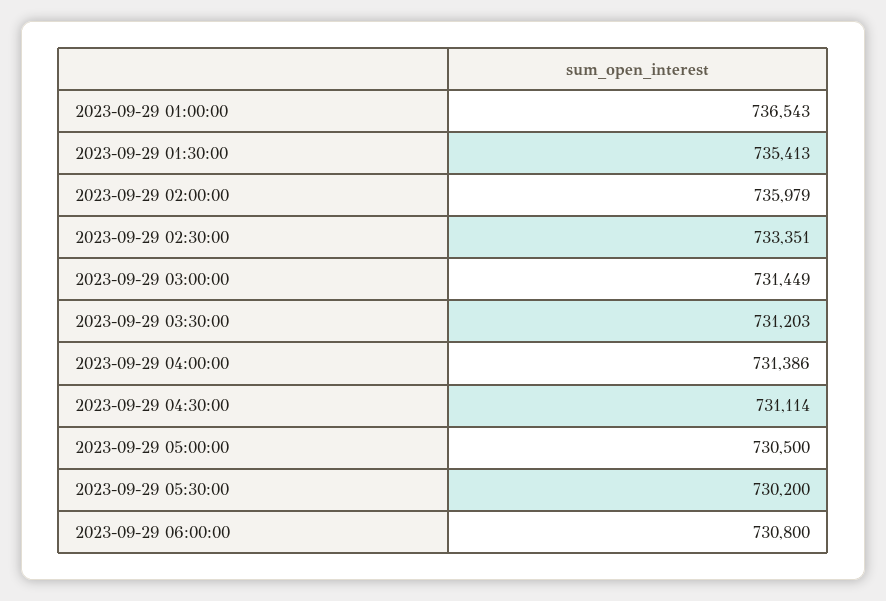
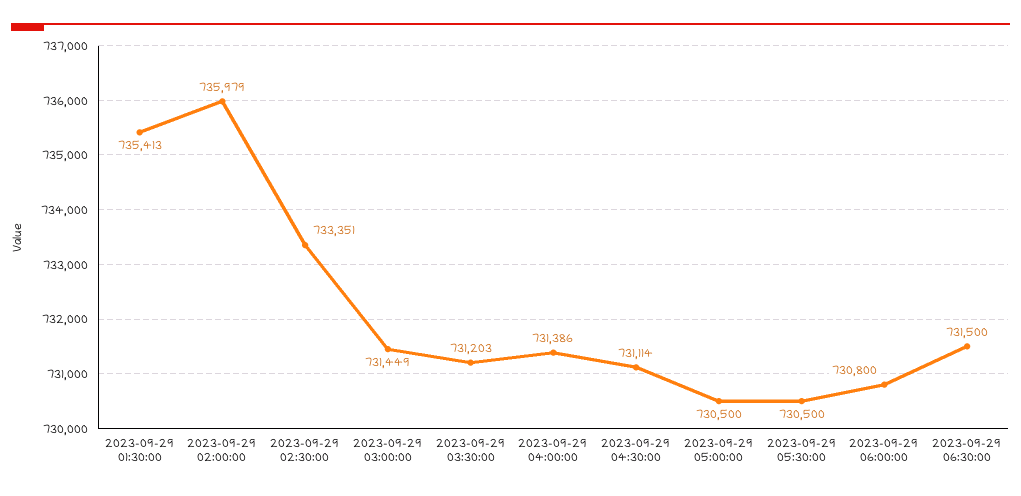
2023-09-29 01:00:00: 736543 -> none
2023-09-29 05:30:00: 730200 -> 730500
2023-09-29 06:30:00: none -> 731500

